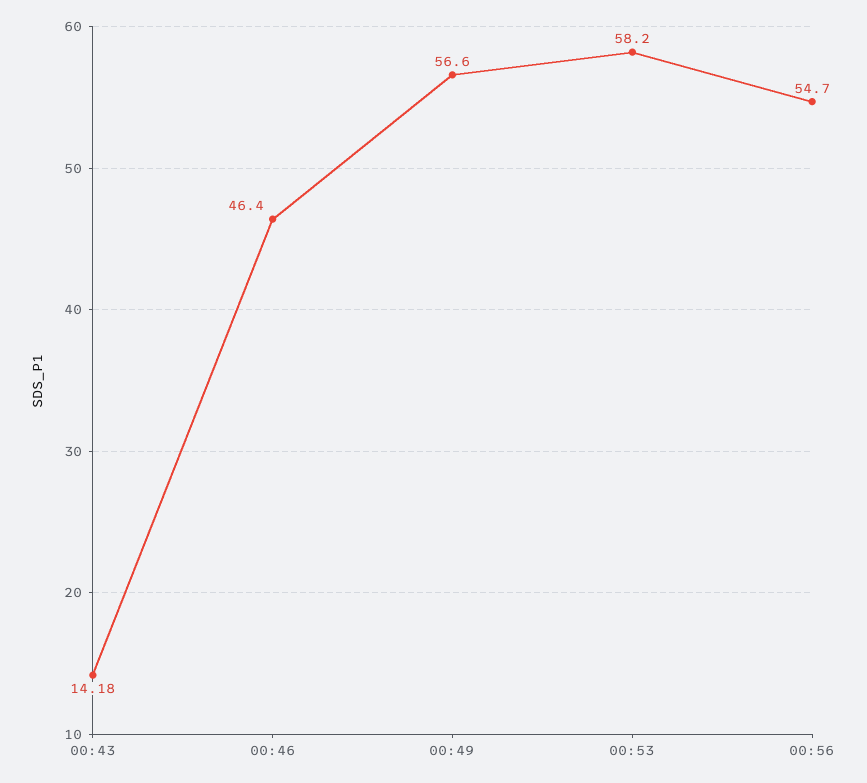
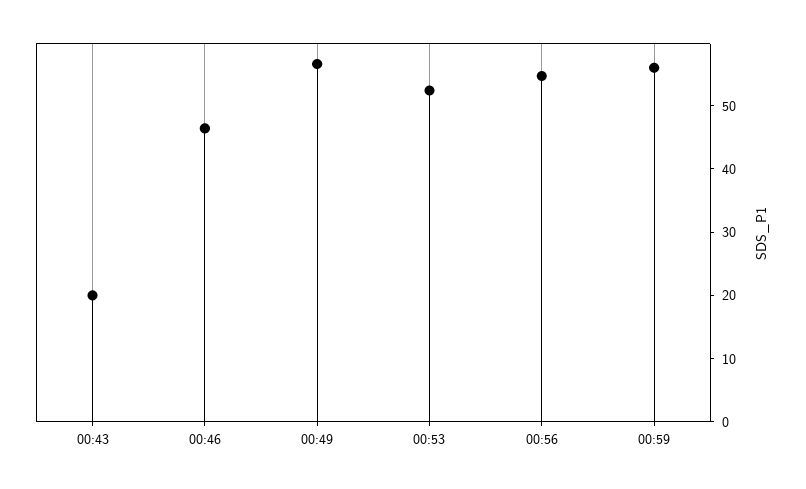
00:43: 14.18 -> 20
00:53: 58.2 -> 52
00:59: none -> 56

